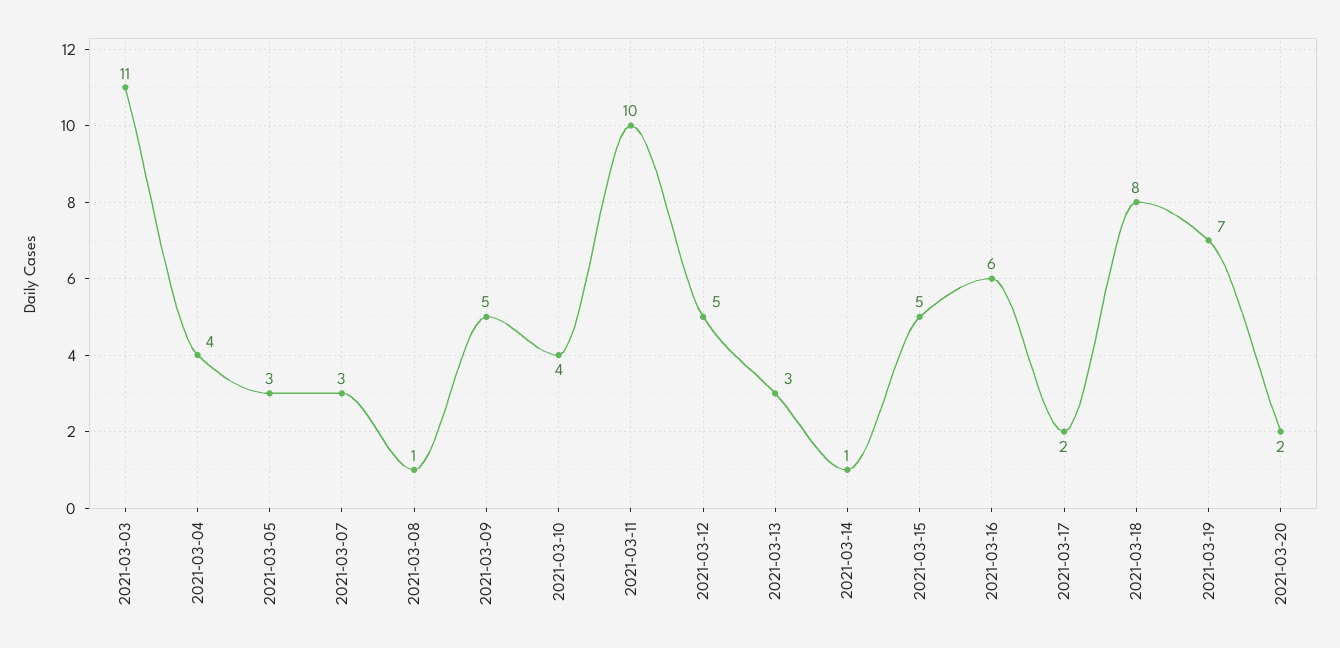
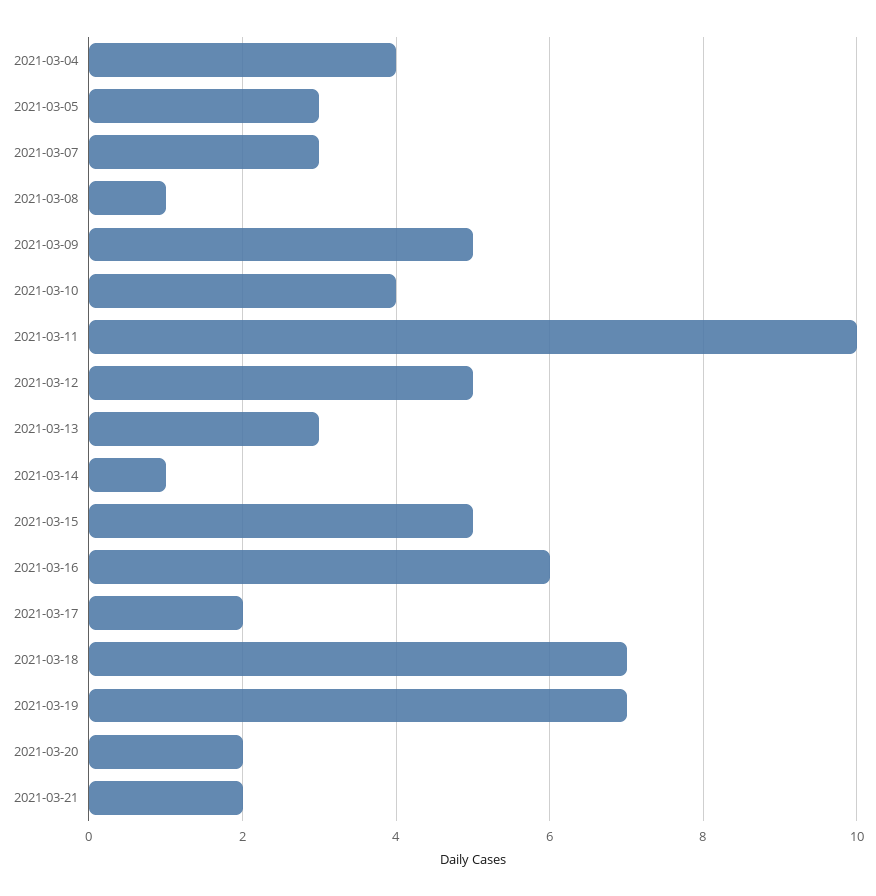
2021-03-03: 11 -> none
2021-03-18: 8 -> 7
2021-03-21: none -> 2

